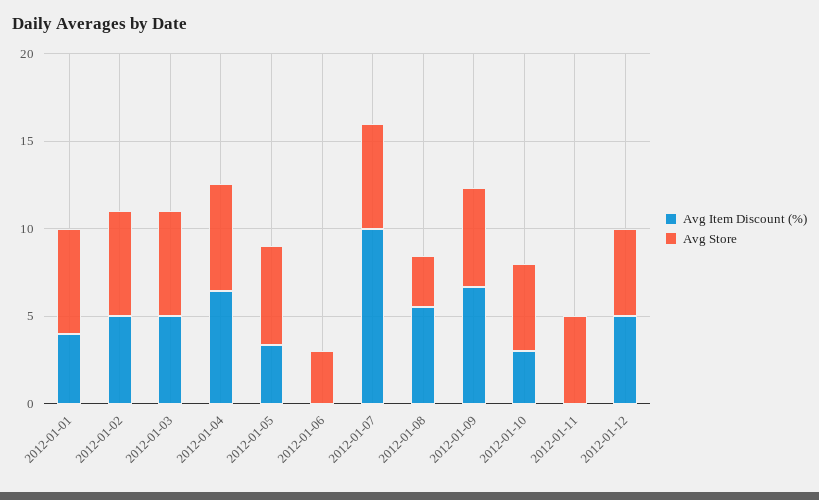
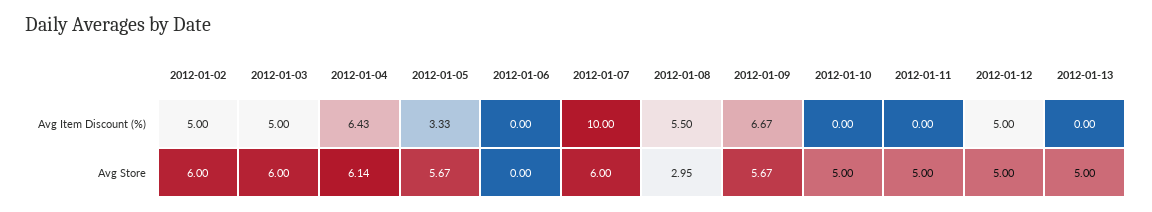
Avg Item Discount (%), 2012-01-01: 4 -> none
Avg Store, 2012-01-01: 6 -> none
Avg Store, 2012-01-06: 3 -> 0
Avg Item Discount (%), 2012-01-10: 3 -> 0
Avg Item Discount (%), 2012-01-13: none -> 0
Avg Store, 2012-01-13: none -> 5

